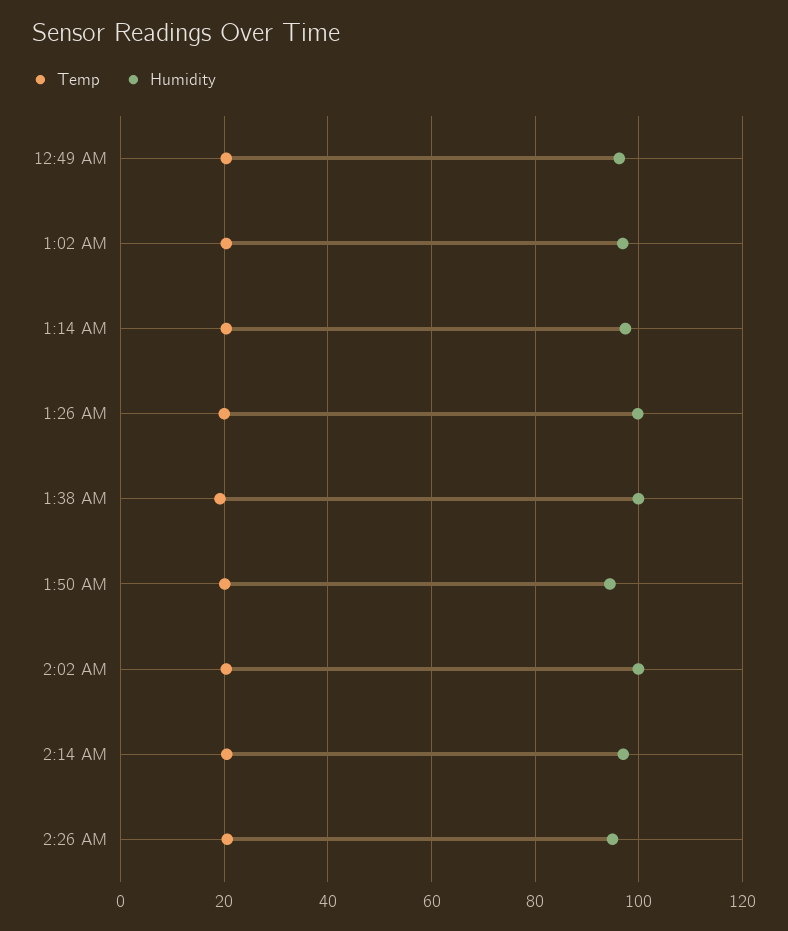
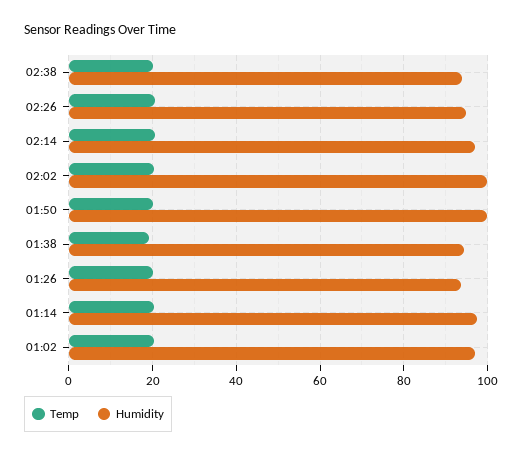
Temp, 12:49 AM: 20 -> none
Humidity, 12:49 AM: 96 -> none
Humidity, 1:26 AM: 100 -> 94
Humidity, 1:38 AM: 100 -> 94
Humidity, 1:50 AM: 94 -> 100
Temp, 02:38: none -> 20
Humidity, 02:38: none -> 94

